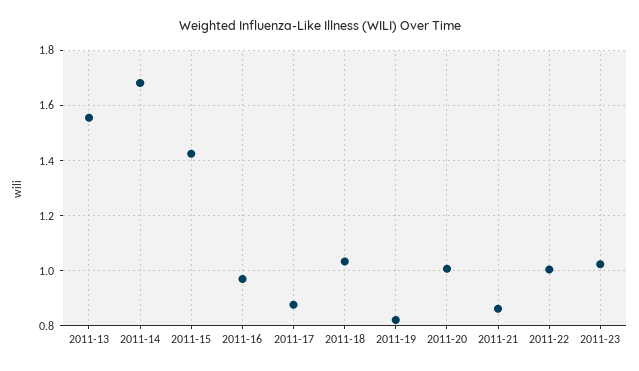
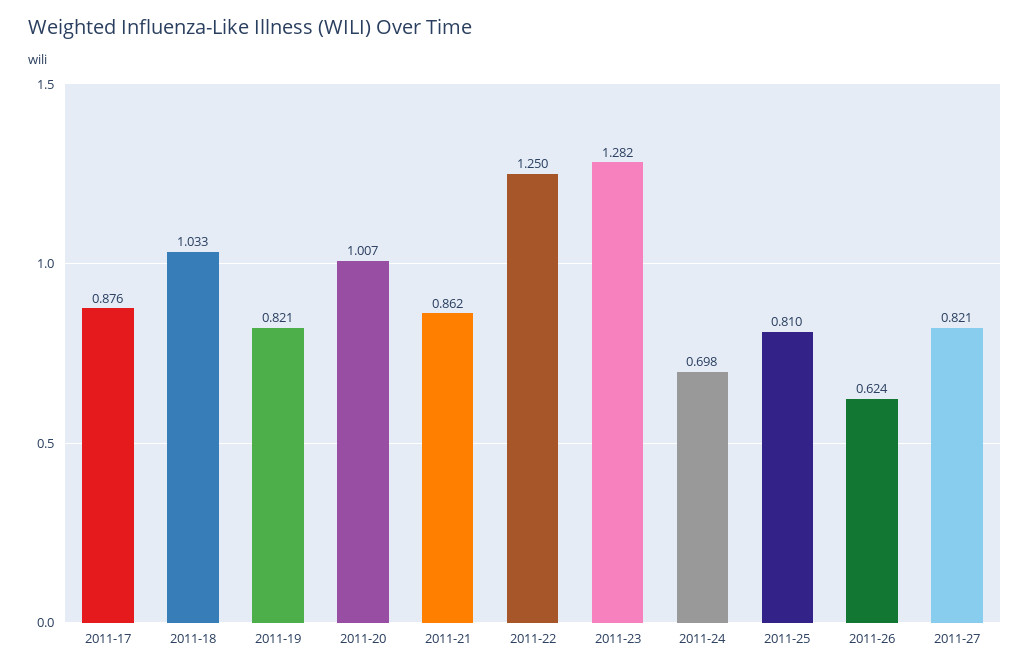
2011-13: 1.55 -> none
2011-14: 1.675 -> none
2011-15: 1.425 -> none
2011-16: 0.975 -> none
2011-22: 1 -> 1.25
2011-23: 1.025 -> 1.282
2011-24: none -> 0.698
2011-25: none -> 0.81
2011-26: none -> 0.624
2011-27: none -> 0.821

